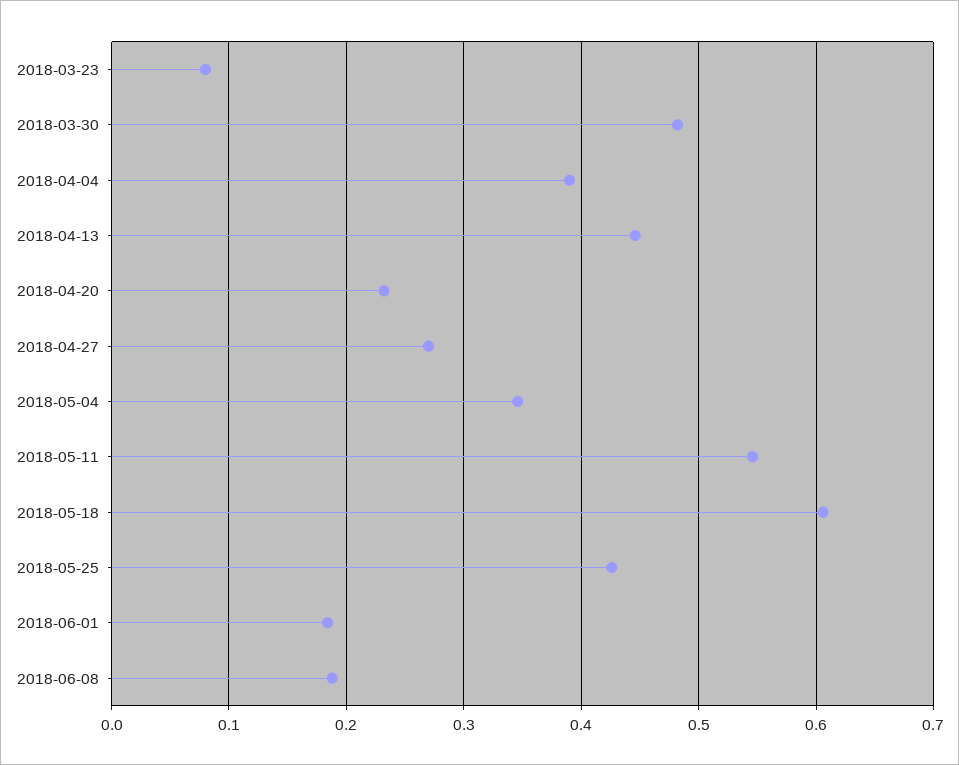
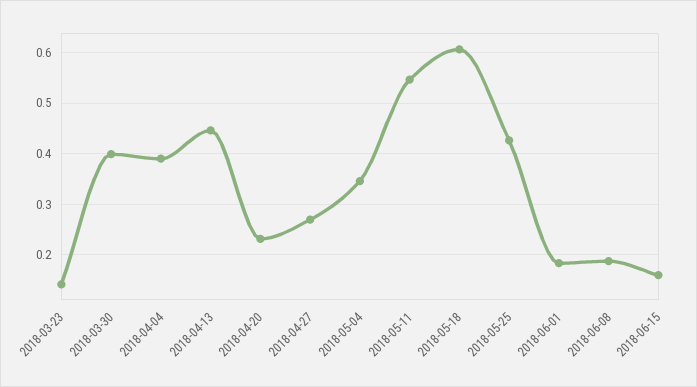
2018-03-23: 0.08 -> 0.14
2018-03-30: 0.48 -> 0.4
2018-06-15: none -> 0.16

